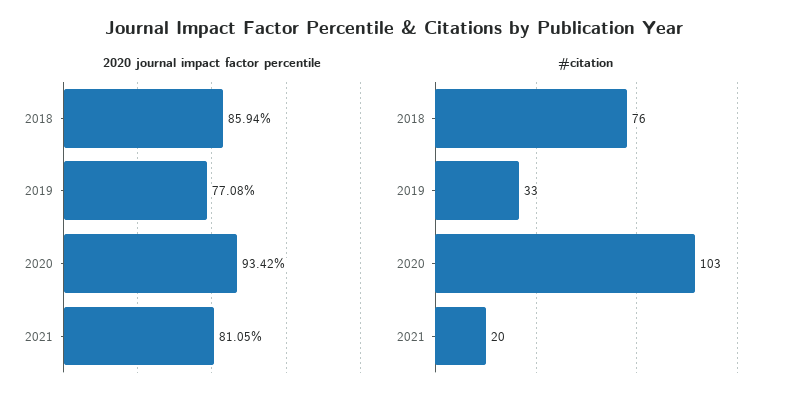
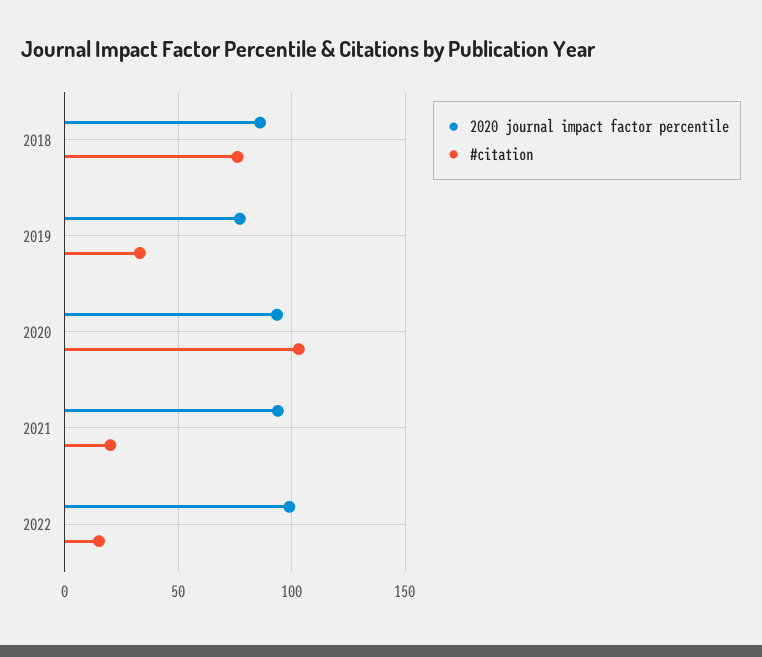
2020 journal impact factor percentile, 2021: 81.05 -> 95
2020 journal impact factor percentile, 2022: none -> 100
#citation, 2022: none -> 15

